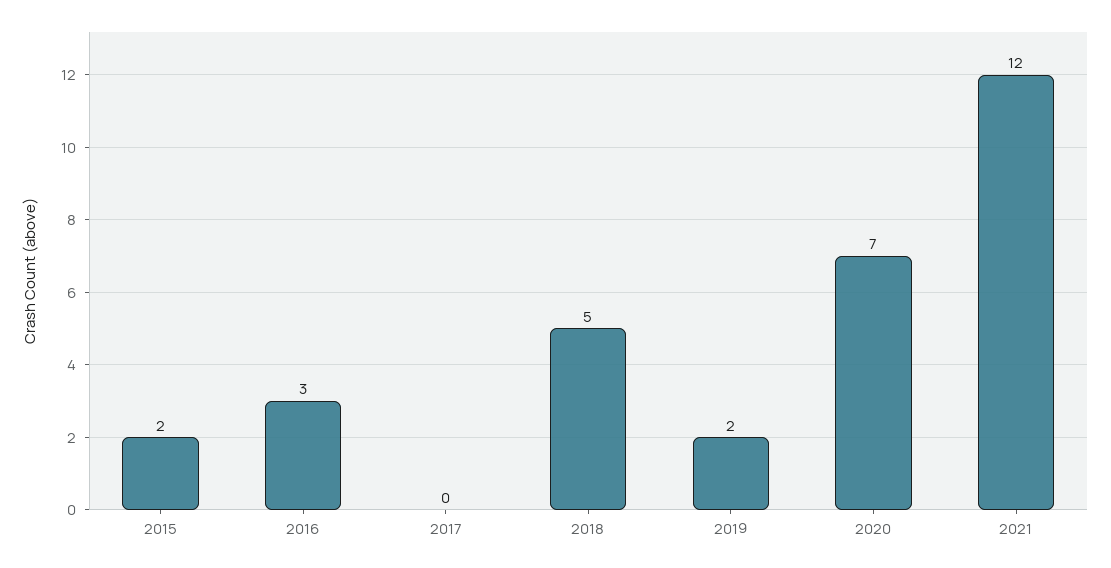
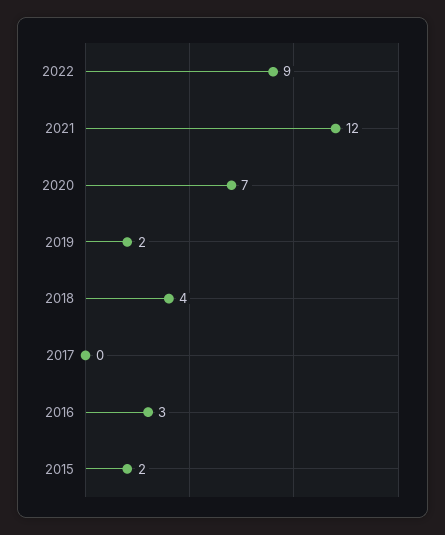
2018: 5 -> 4
2022: none -> 9

